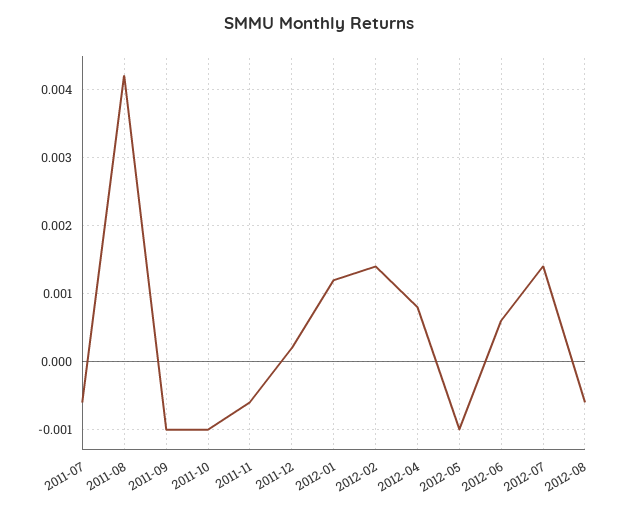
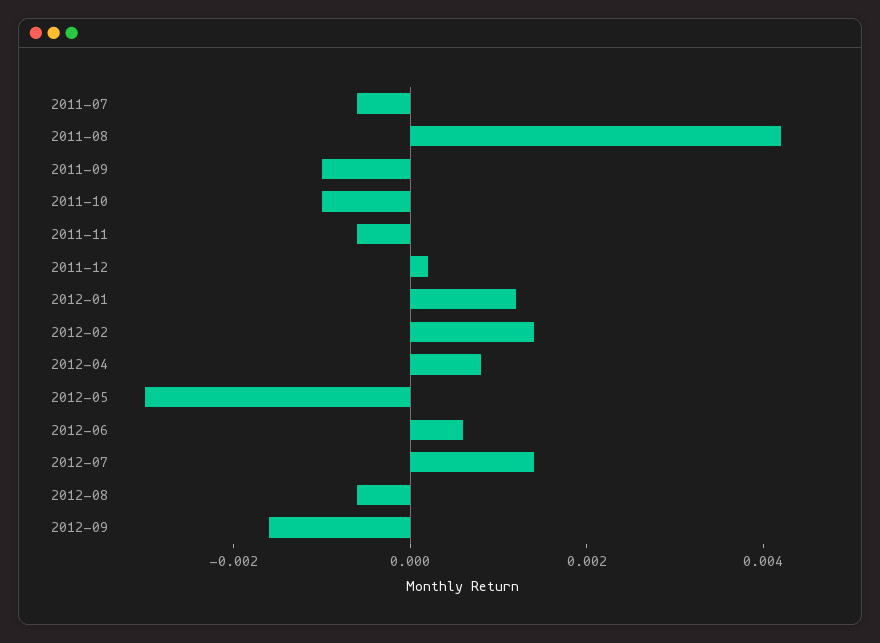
2012-05: -0.001 -> -0.003
2012-09: none -> -0.0015

